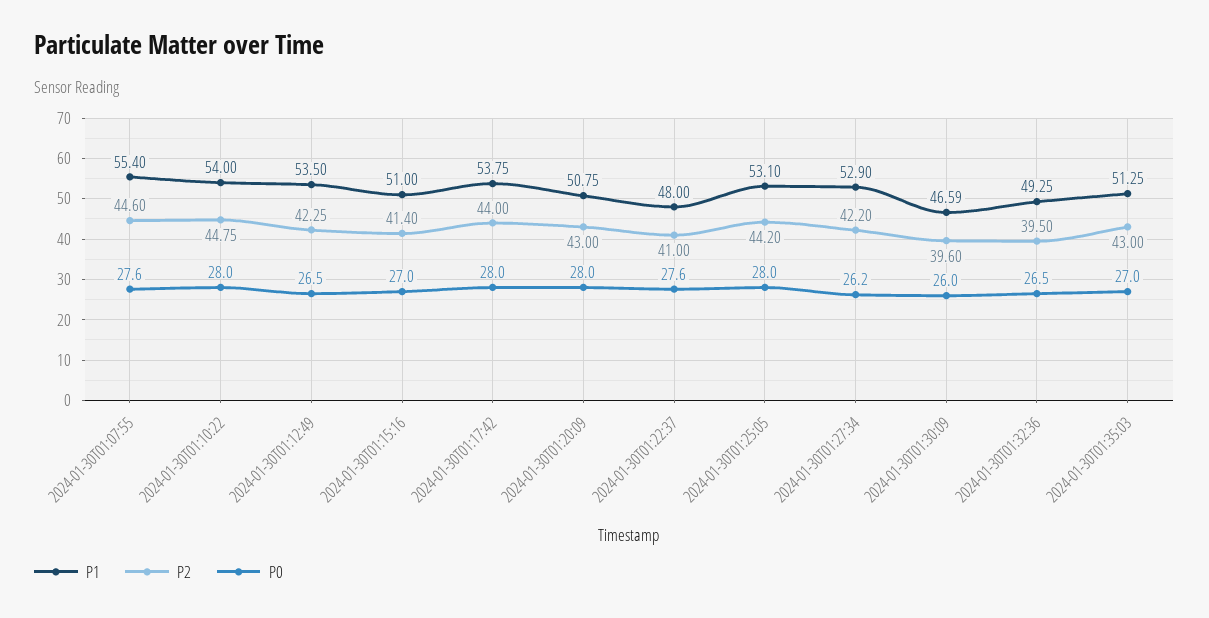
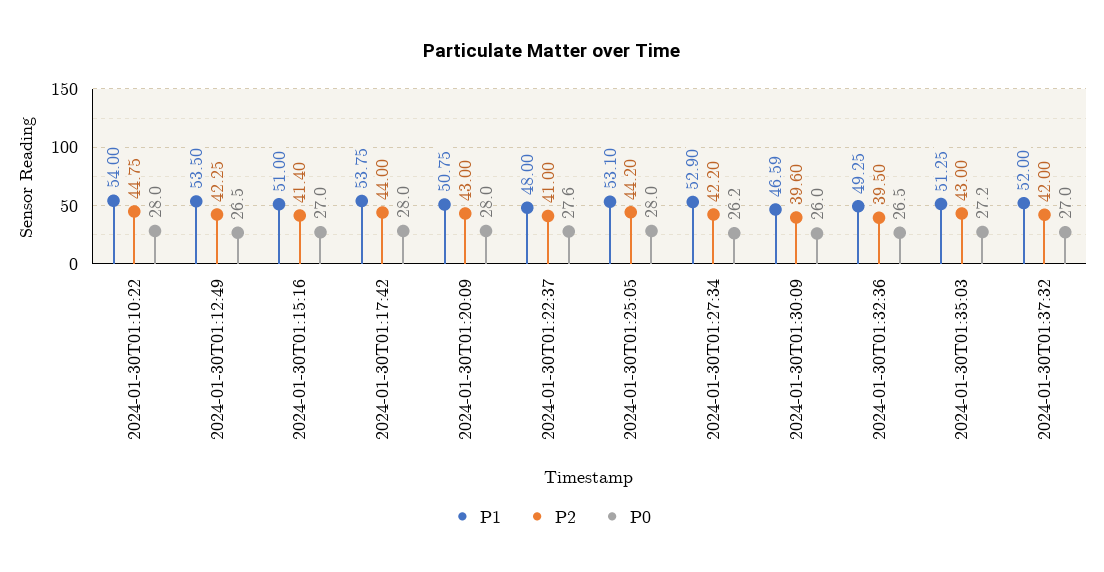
P1, 2024-01-30T01:07:55: 55.4 -> none
P2, 2024-01-30T01:07:55: 44.6 -> none
P0, 2024-01-30T01:07:55: 27.6 -> none
P0, 2024-01-30T01:35:03: 27 -> 27.2
P1, 2024-01-30T01:37:32: none -> 52
P2, 2024-01-30T01:37:32: none -> 42
P0, 2024-01-30T01:37:32: none -> 27

